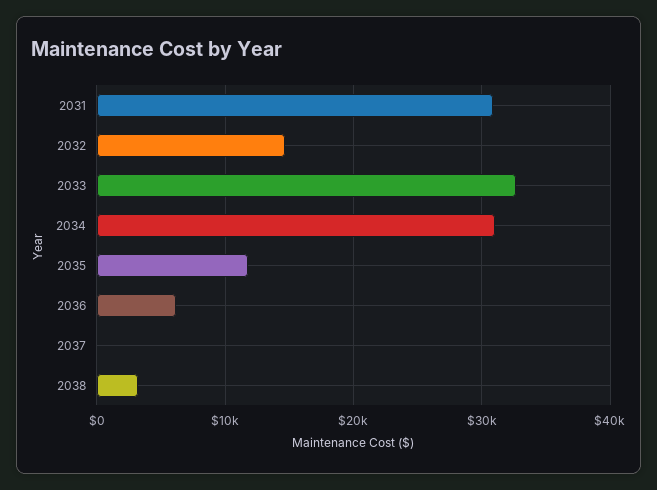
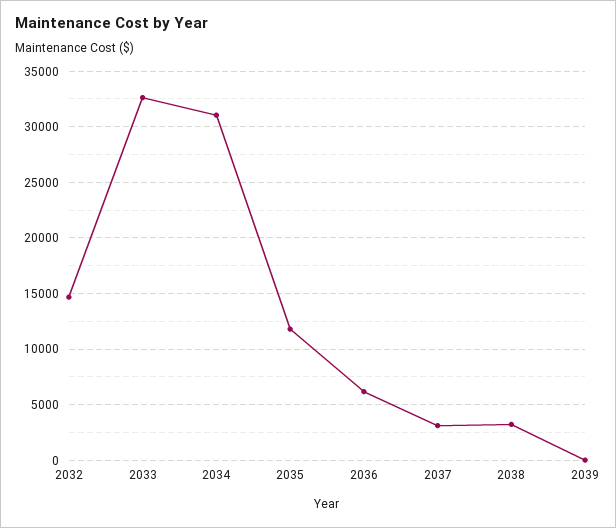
2031: 31000 -> none
2037: 0 -> 3000
2039: none -> 0

